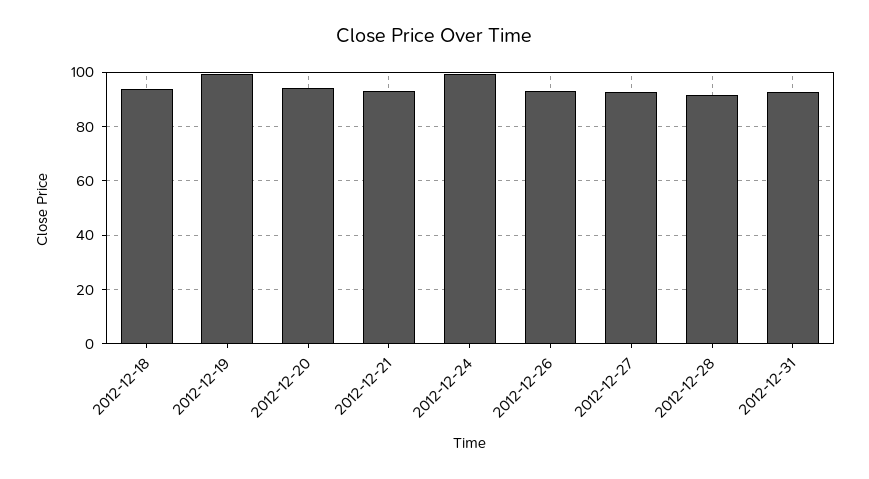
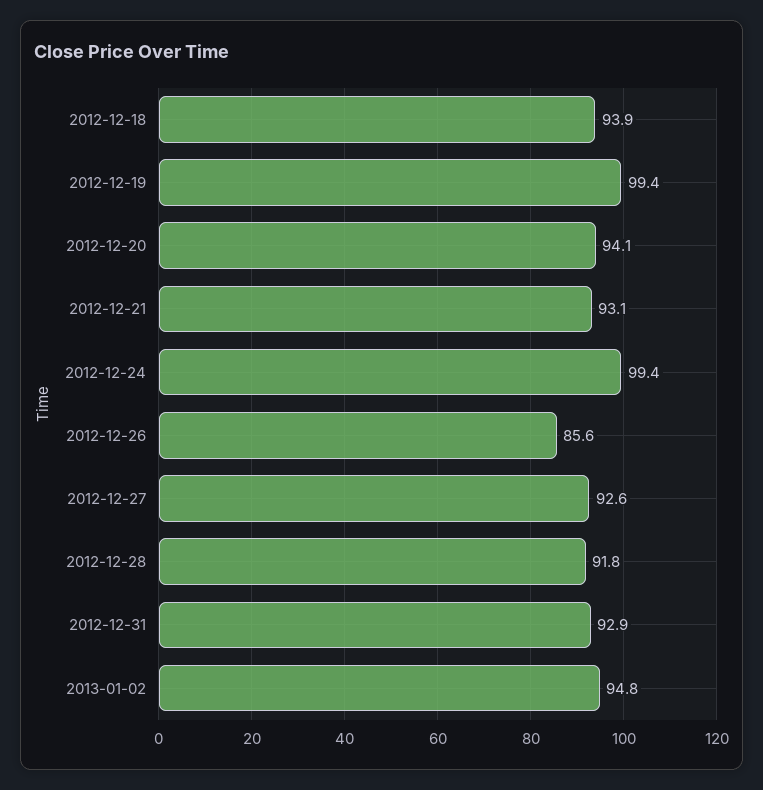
2012-12-26: 92.5 -> 85.6
2013-01-02: none -> 94.8

